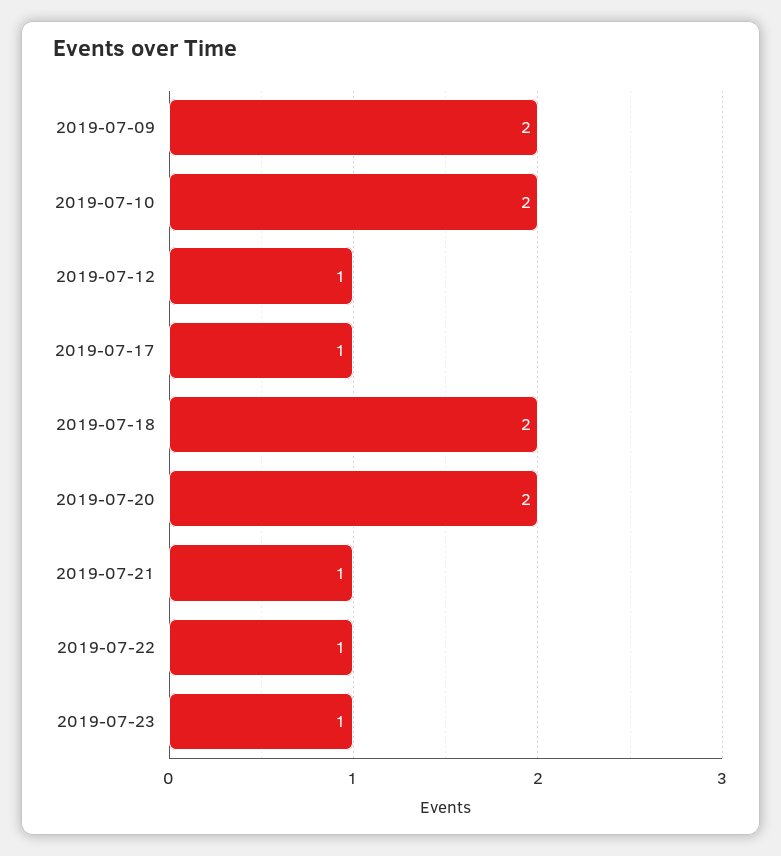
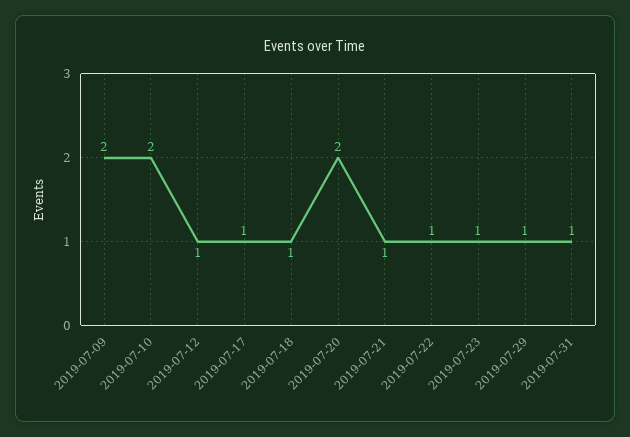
2019-07-18: 2 -> 1
2019-07-29: none -> 1
2019-07-31: none -> 1

